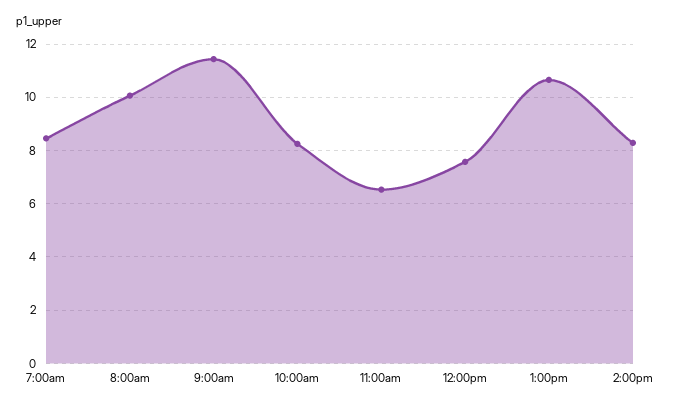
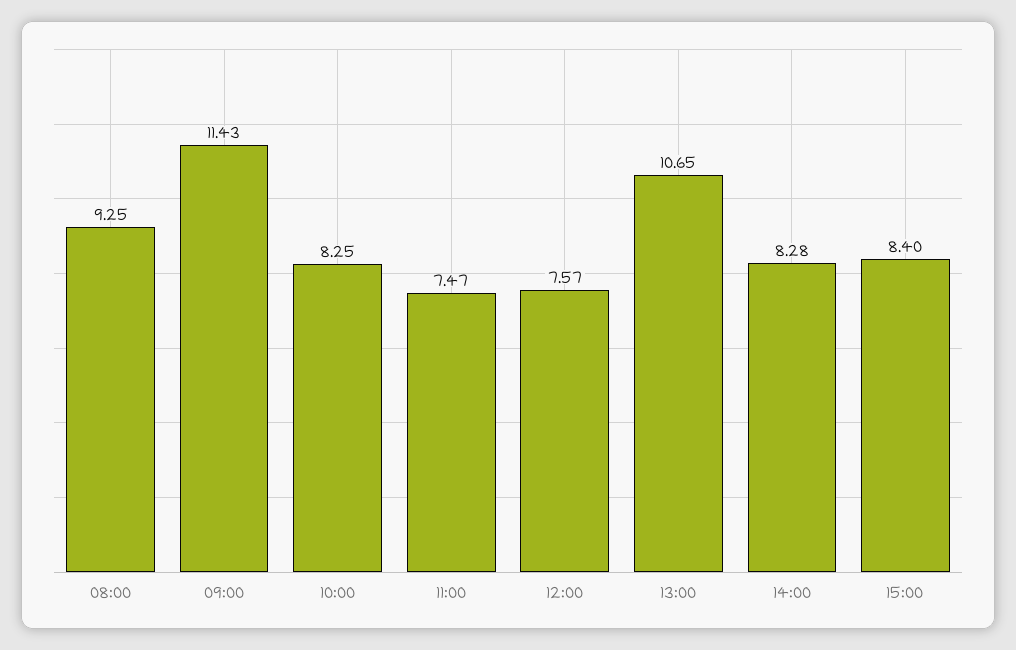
7:00am: 8.5 -> none
8:00am: 10 -> 9.25
11:00am: 6.5 -> 7.47
15:00: none -> 8.4

